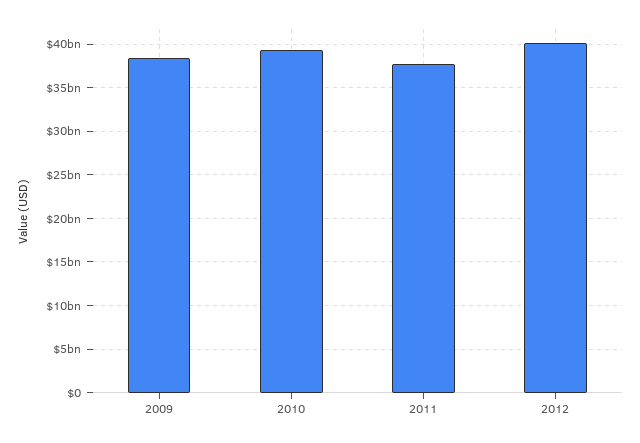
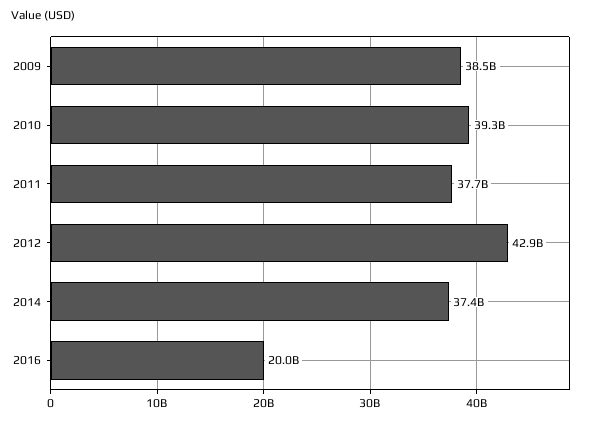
2012: 40000000000 -> 42900000000
2014: none -> 37400000000
2016: none -> 20000000000

